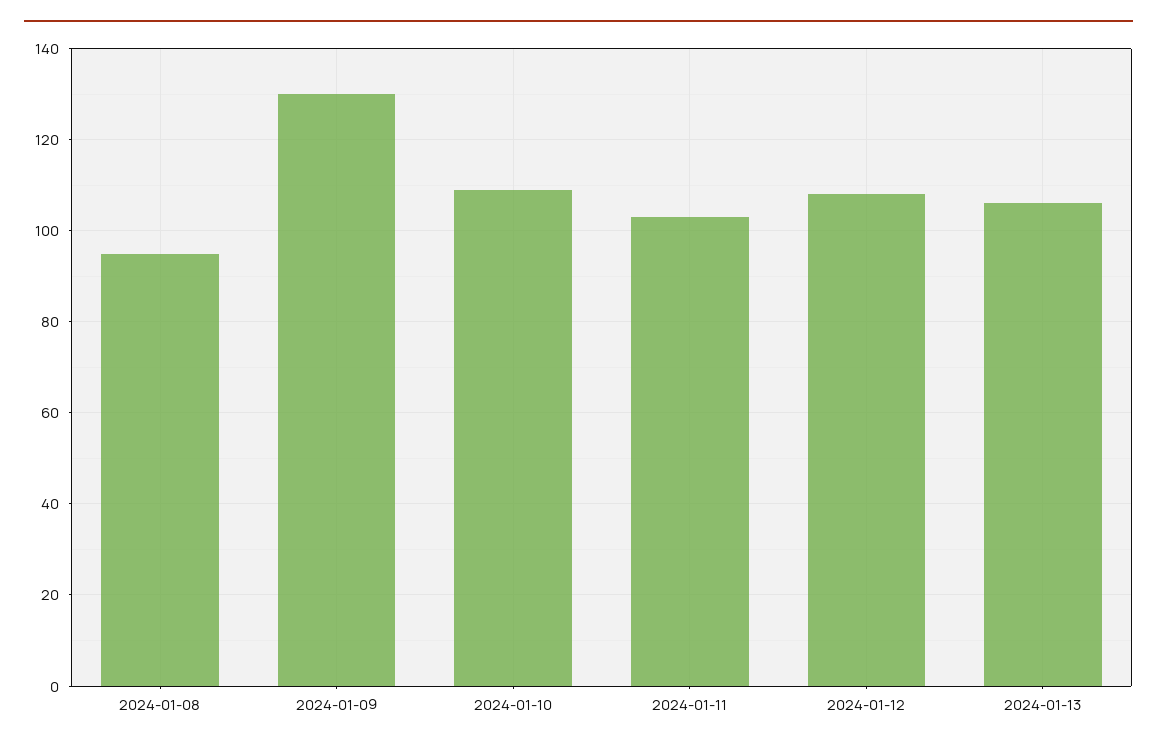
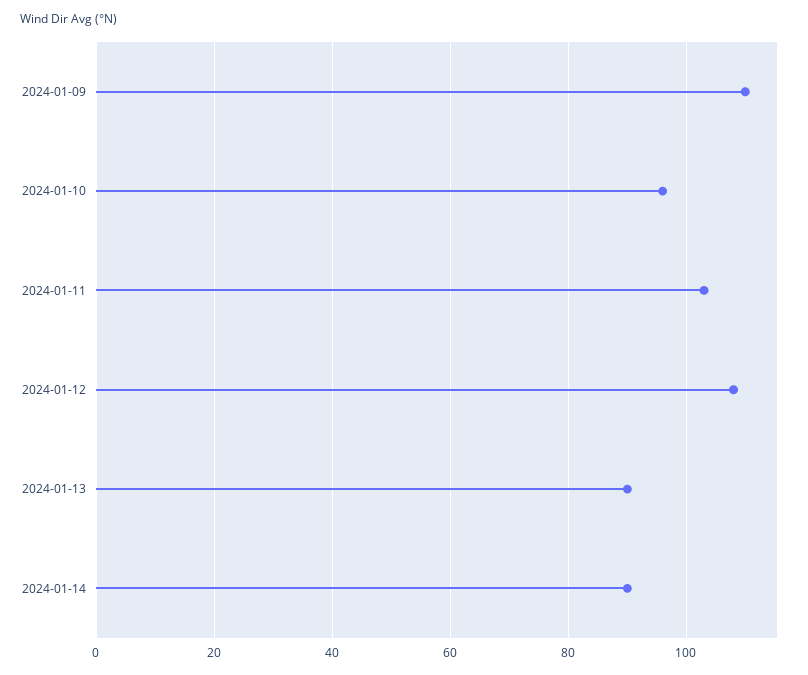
2024-01-08: 95 -> none
2024-01-09: 130 -> 110
2024-01-10: 110 -> 95
2024-01-13: 105 -> 90
2024-01-14: none -> 90

